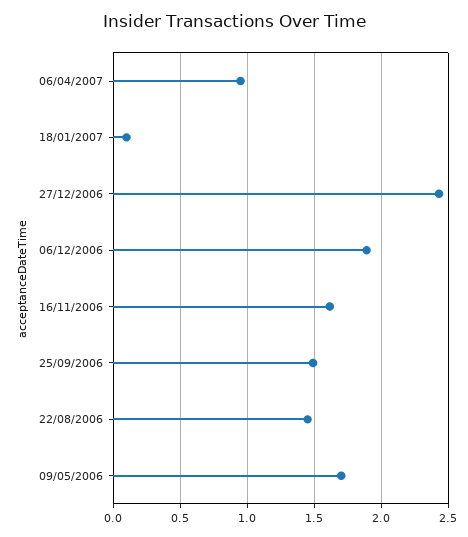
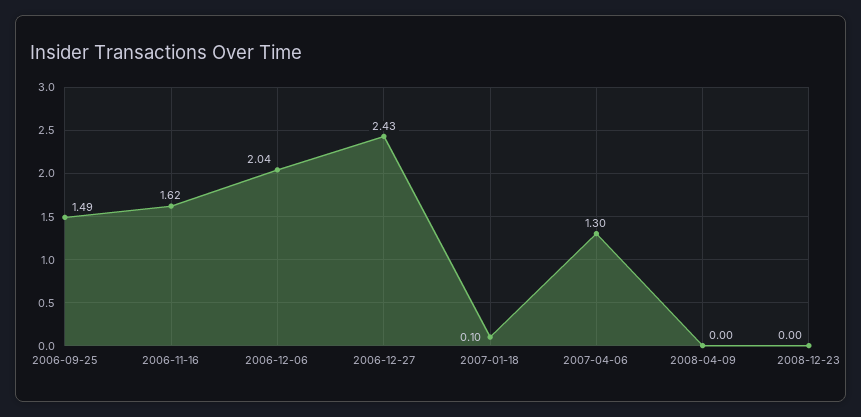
06/04/2007: 0.95 -> 1.3
06/12/2006: 1.9 -> 2.04
22/08/2006: 1.45 -> none
09/05/2006: 1.7 -> none
2008-04-09: none -> 0
2008-12-23: none -> 0

